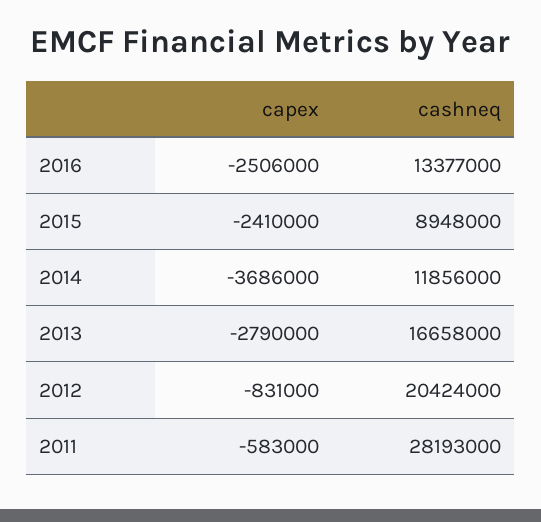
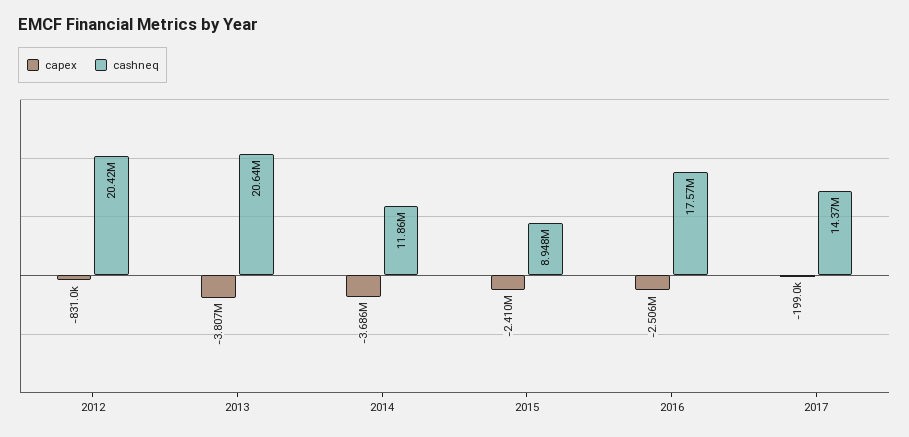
cashneq, 2016: 13377000 -> 17570000
capex, 2013: -2790000 -> -3807000
cashneq, 2013: 16658000 -> 20640000
capex, 2011: -583000 -> none
cashneq, 2011: 28193000 -> none
capex, 2017: none -> -199000
cashneq, 2017: none -> 14370000

